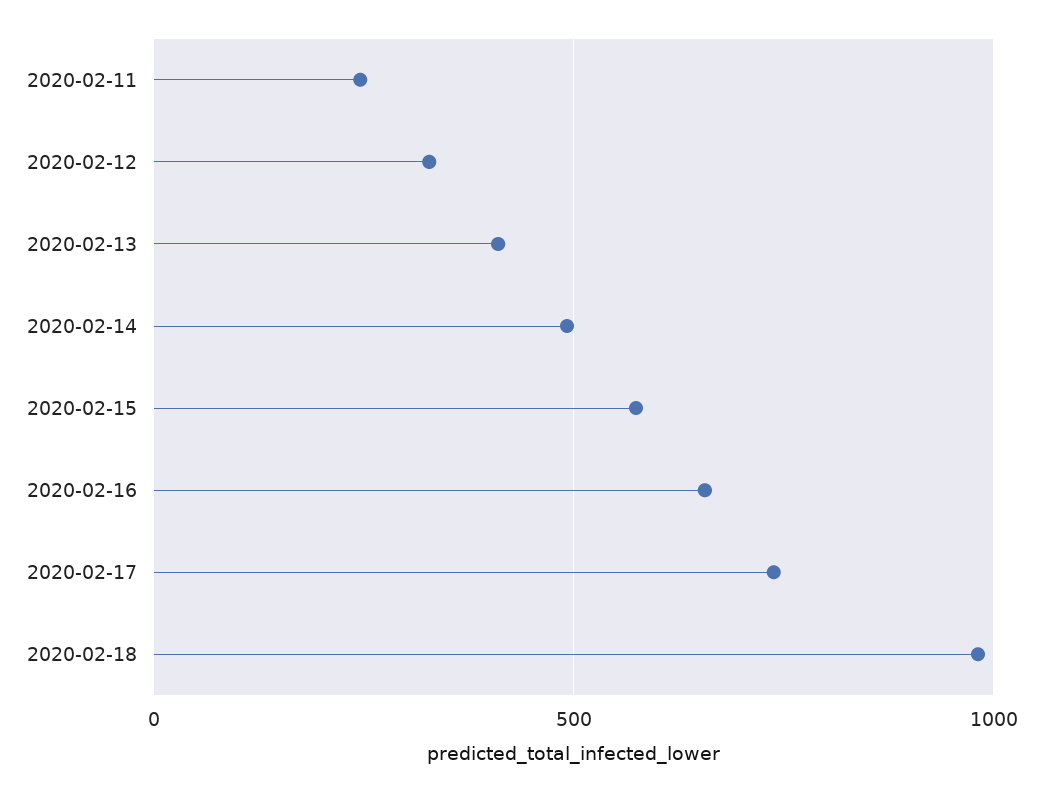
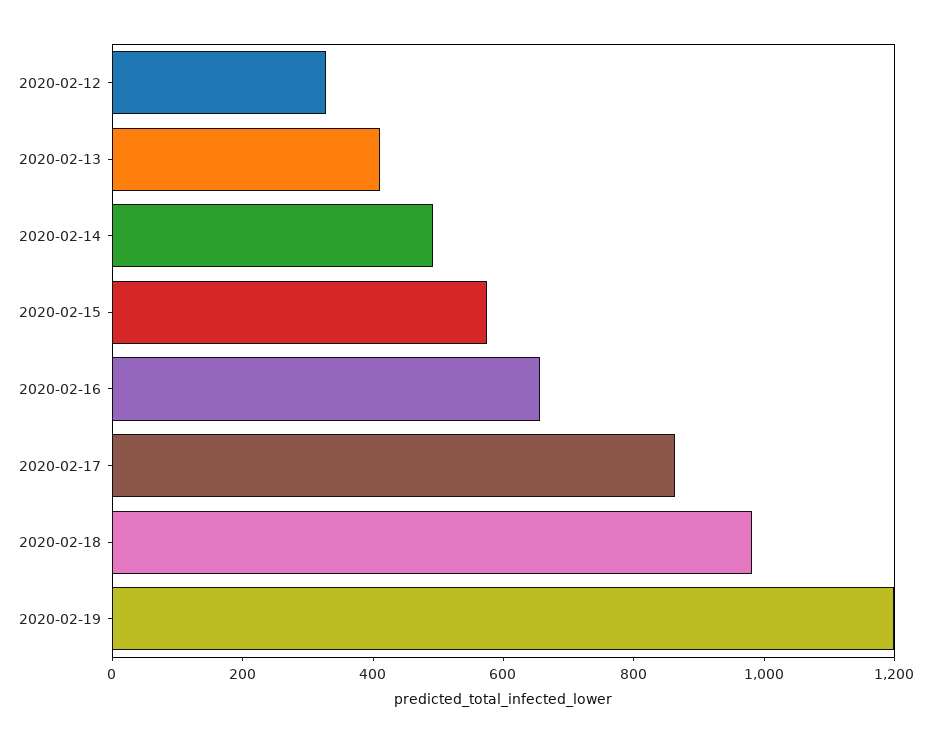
2020-02-11: 250 -> none
2020-02-17: 750 -> 850
2020-02-19: none -> 1200

